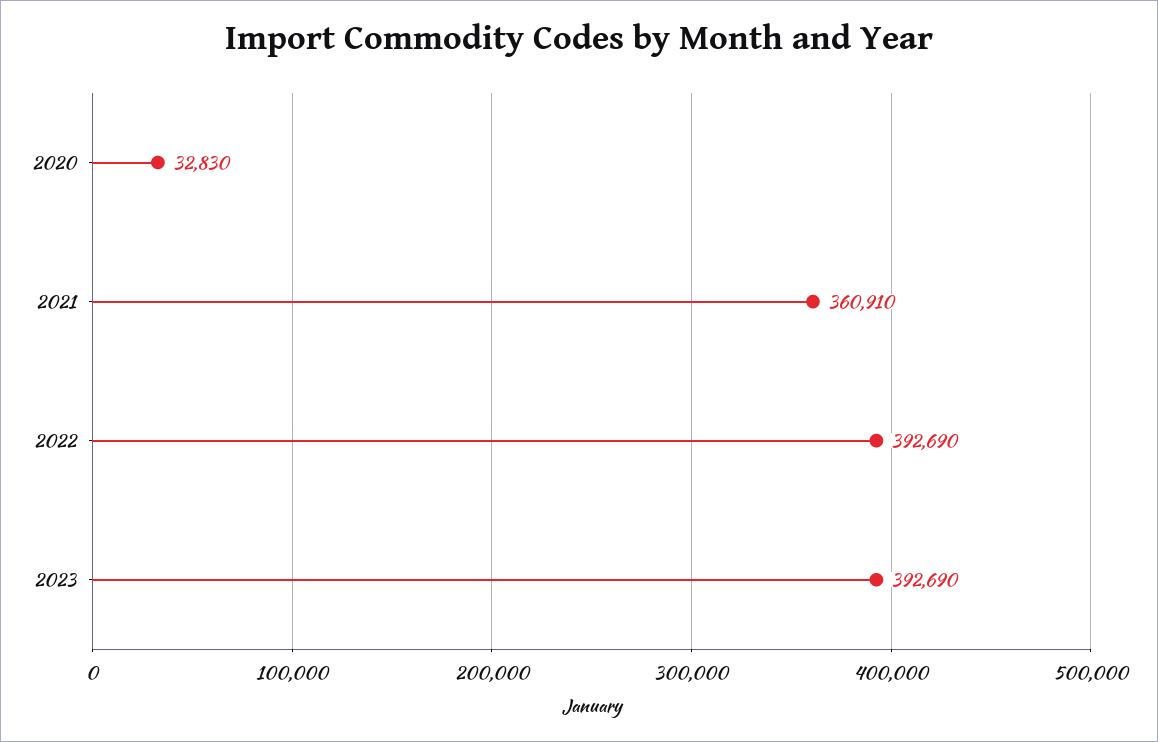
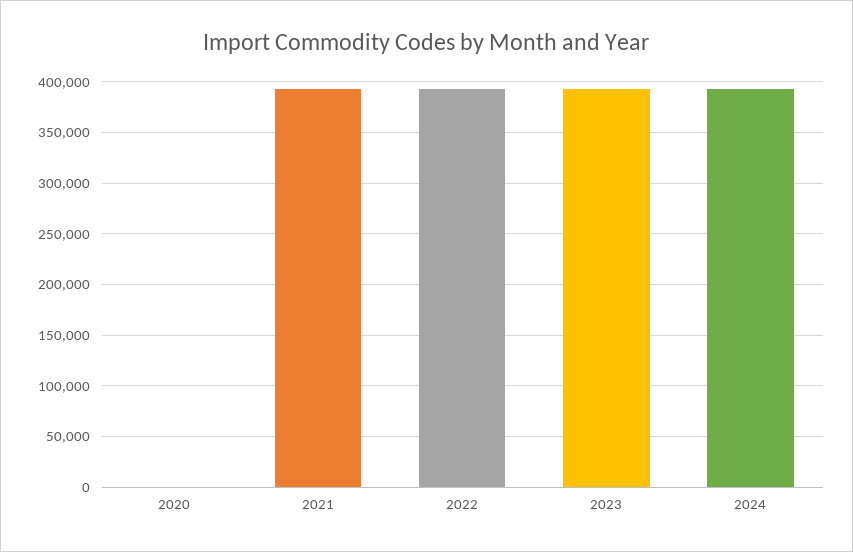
2020: 32830 -> 0
2021: 360910 -> 390000
2024: none -> 390000

